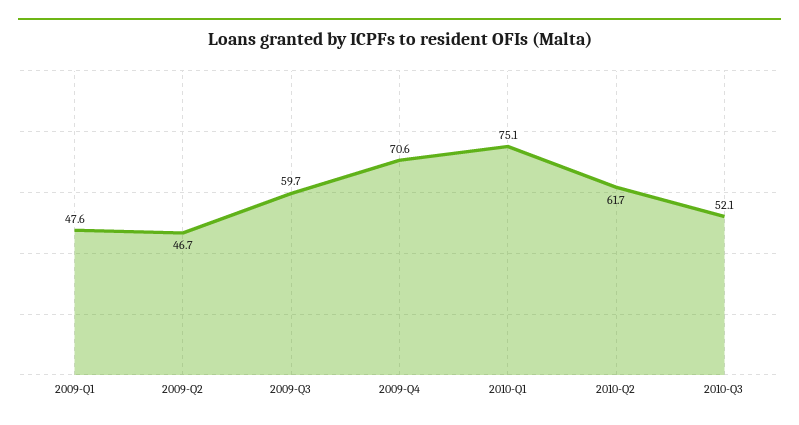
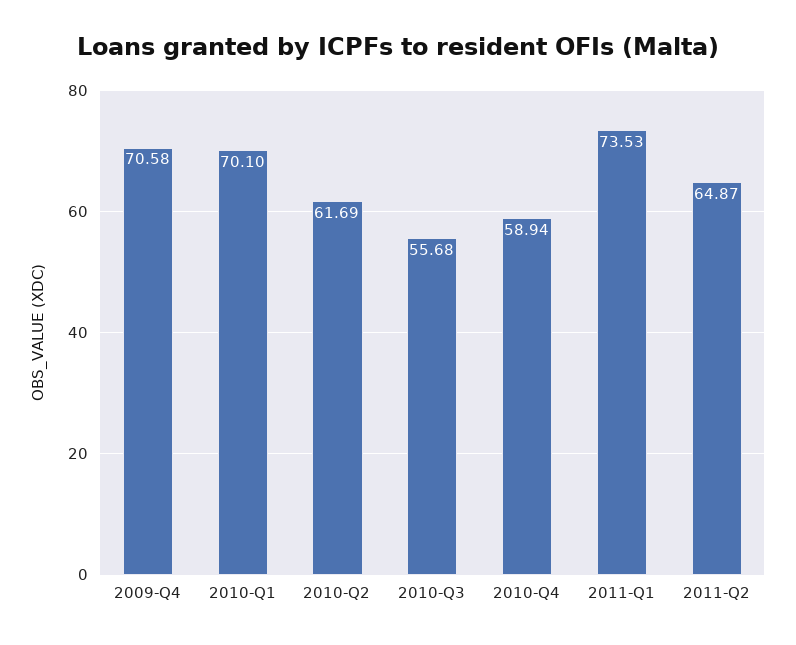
2009-Q1: 47.6 -> none
2009-Q2: 46.7 -> none
2009-Q3: 59.7 -> none
2010-Q1: 75.1 -> 70.1
2010-Q3: 52.1 -> 55.68
2010-Q4: none -> 58.94
2011-Q1: none -> 73.53
2011-Q2: none -> 64.87

